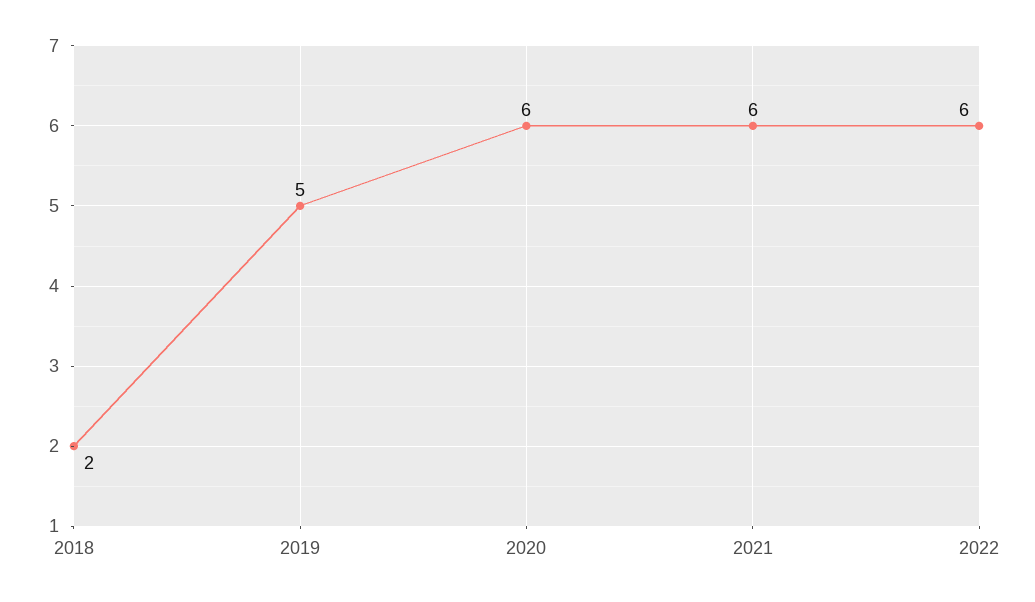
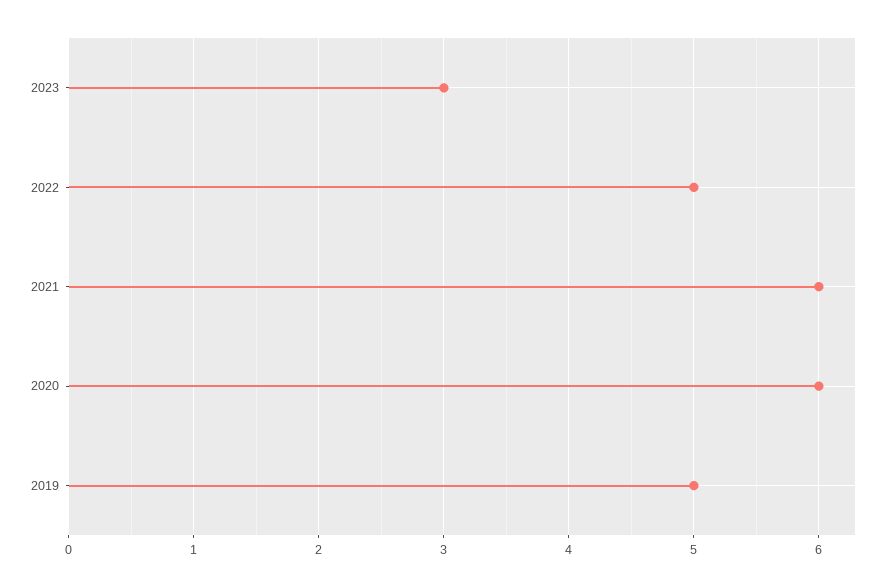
2018: 2 -> none
2022: 6 -> 5
2023: none -> 3

